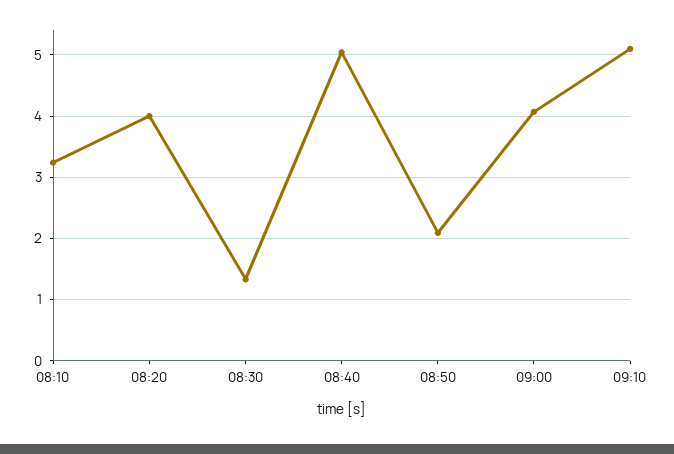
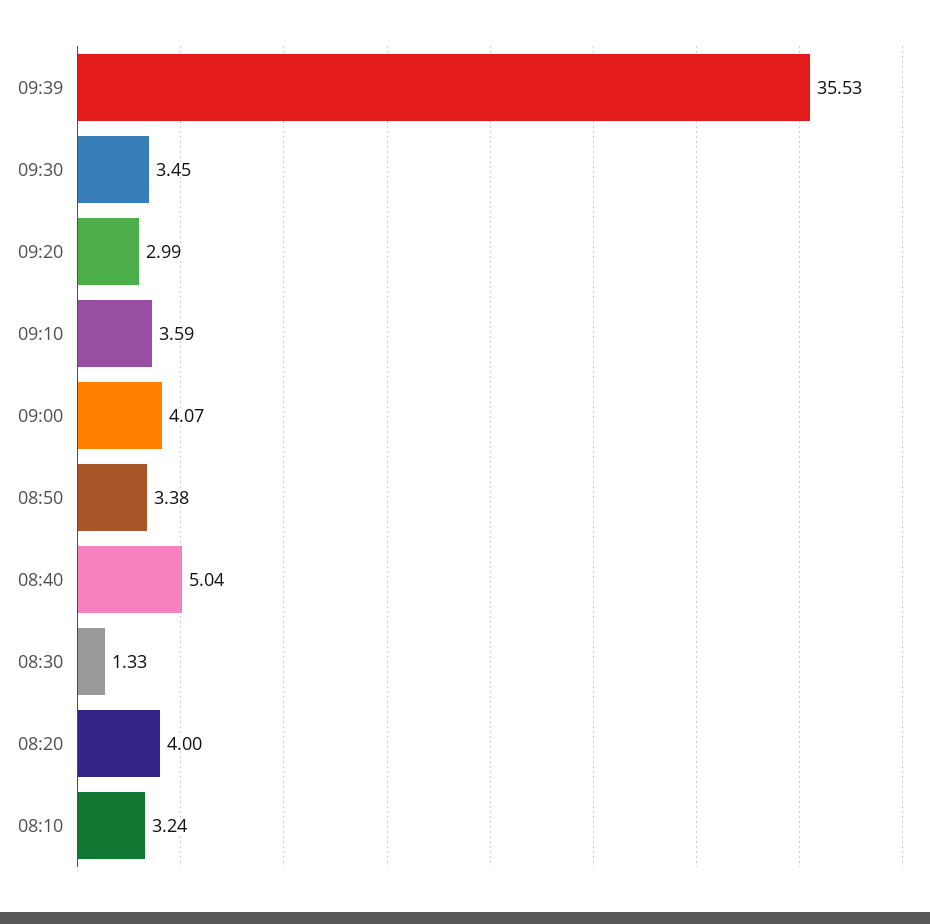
08:50: 2.1 -> 3.38
09:10: 5.1 -> 3.59
09:39: none -> 35.53
09:30: none -> 3.45
09:20: none -> 2.99

